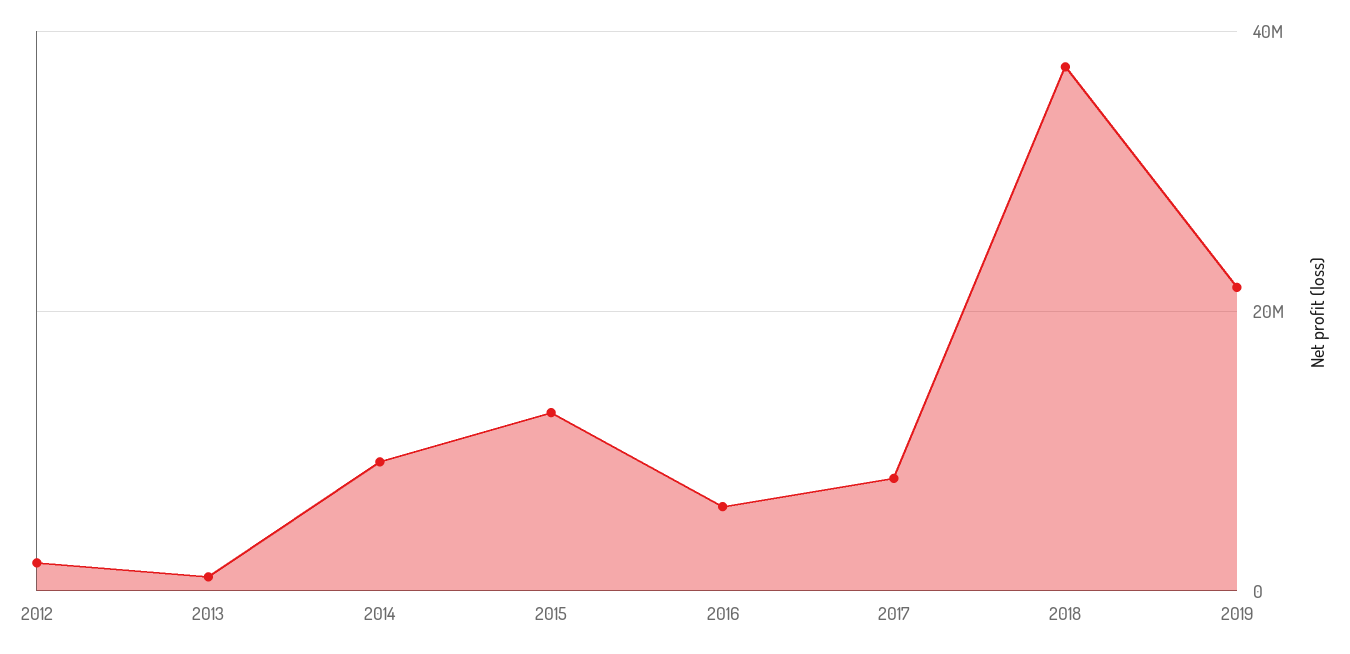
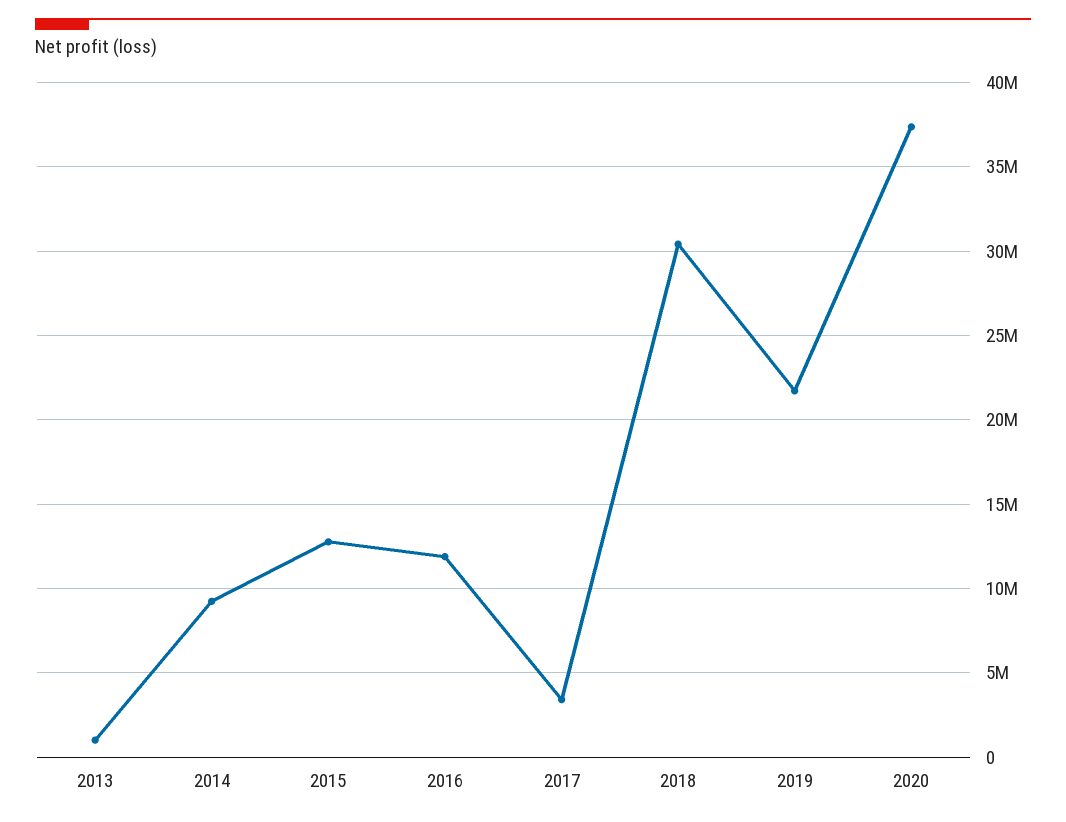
2012: 2000000 -> none
2016: 6000000 -> 12000000
2017: 8000000 -> 3500000
2018: 38000000 -> 30500000
2020: none -> 37500000

